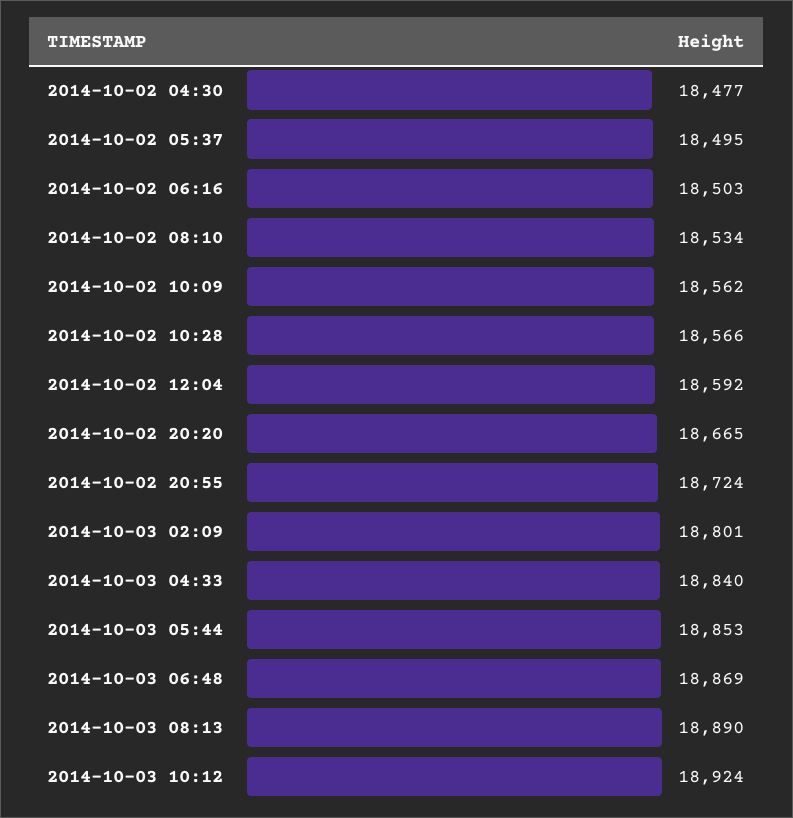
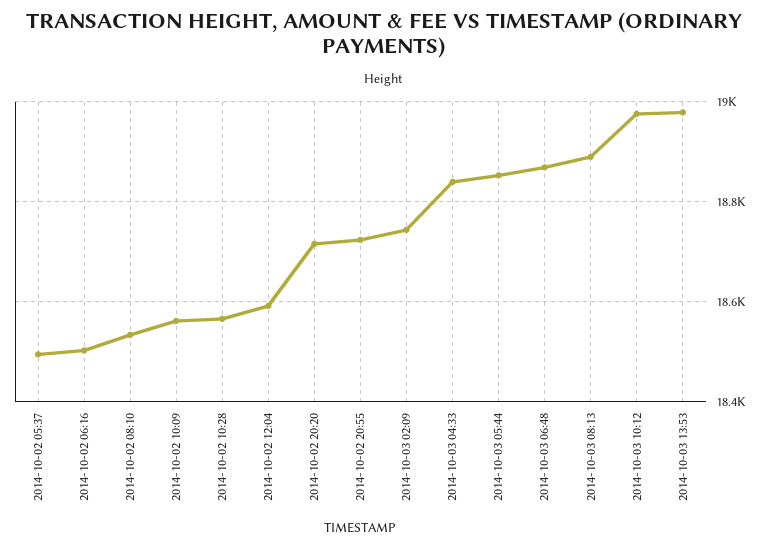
2014-10-02 04:30: 18477 -> none
2014-10-02 20:20: 18665 -> 18720
2014-10-03 02:09: 18801 -> 18740
2014-10-03 10:12: 18924 -> 18980
2014-10-03 13:53: none -> 18980

